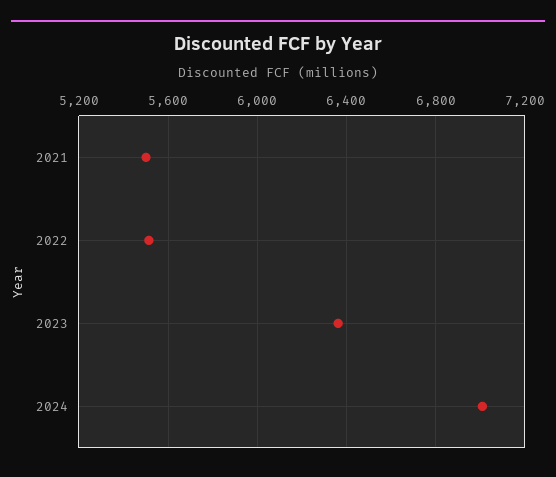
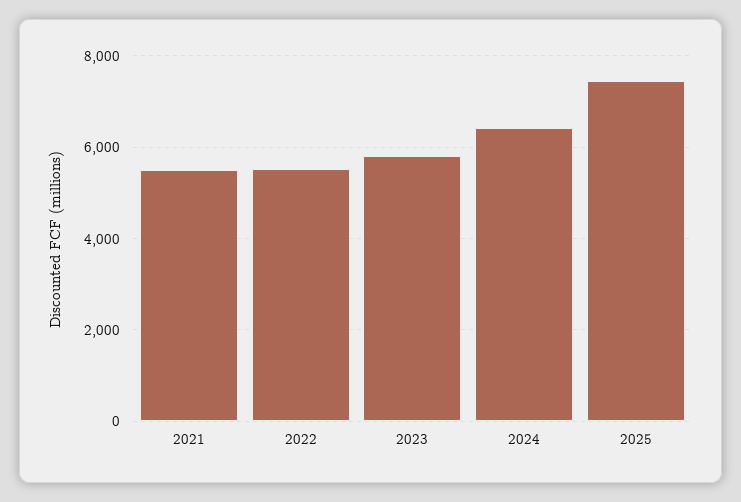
2023: 6350 -> 5800
2024: 7000 -> 6400
2025: none -> 7400

